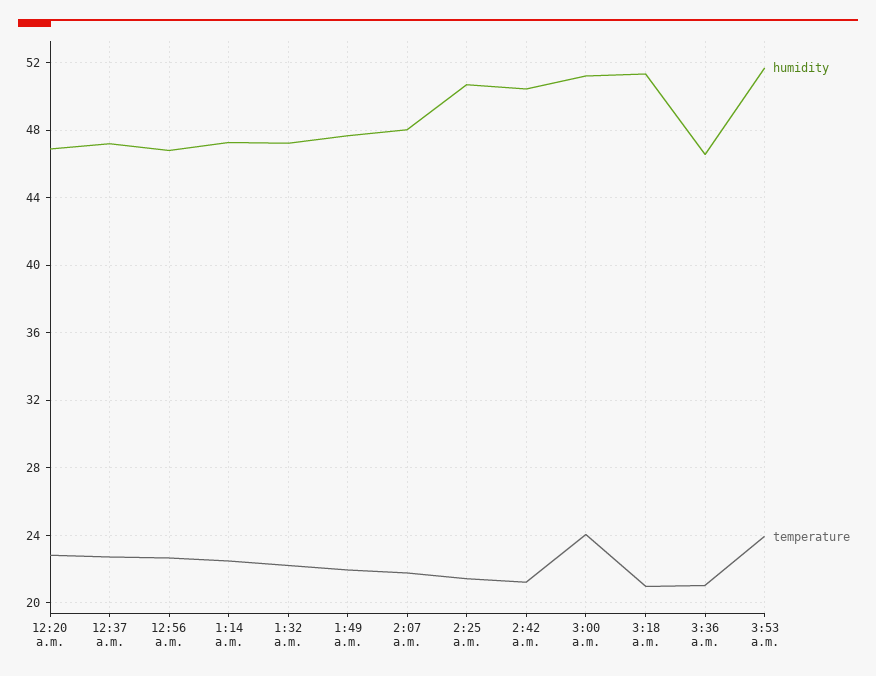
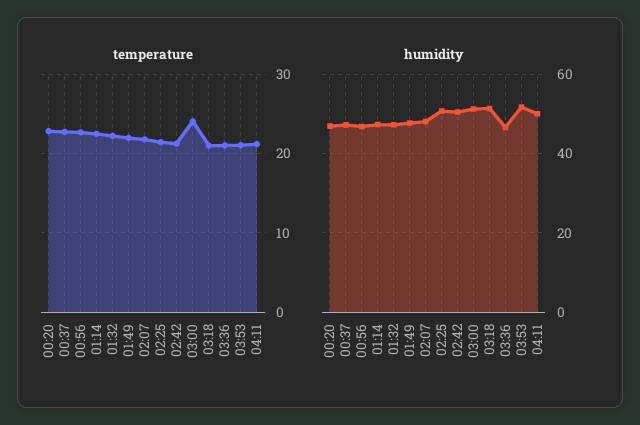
temperature, 3:53 a.m.: 24 -> 21
temperature, 04:11: none -> 21
humidity, 04:11: none -> 50

